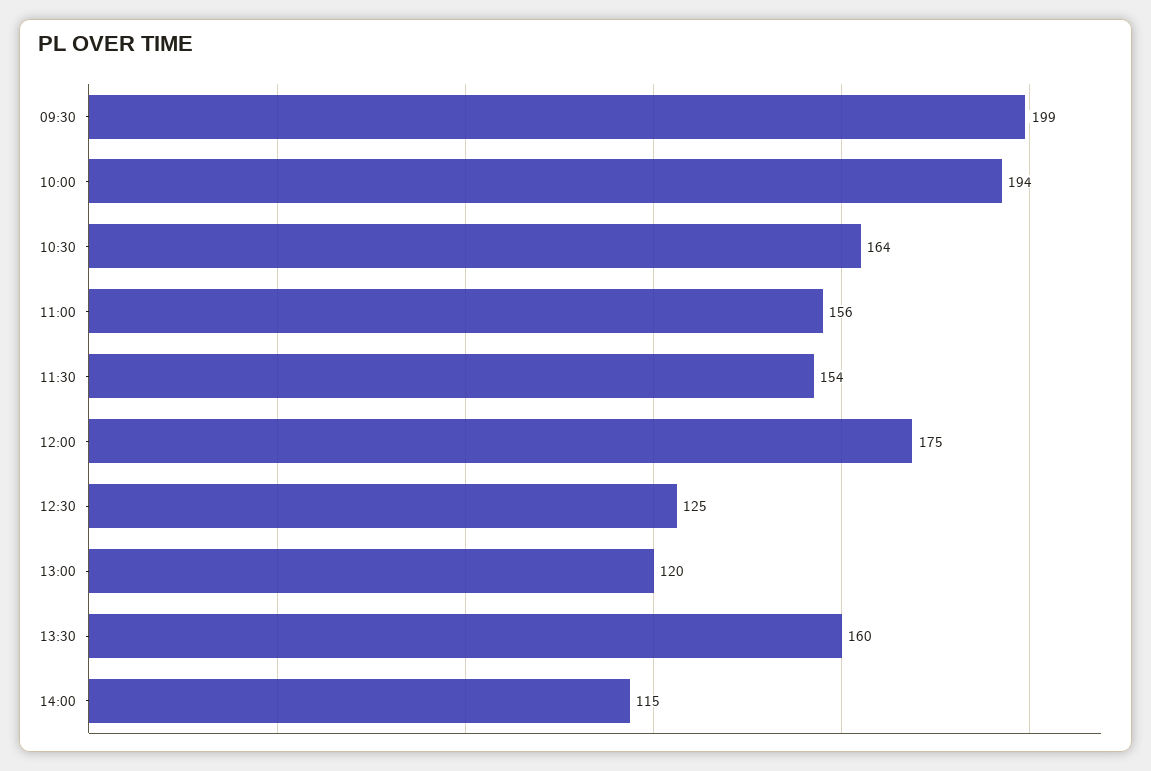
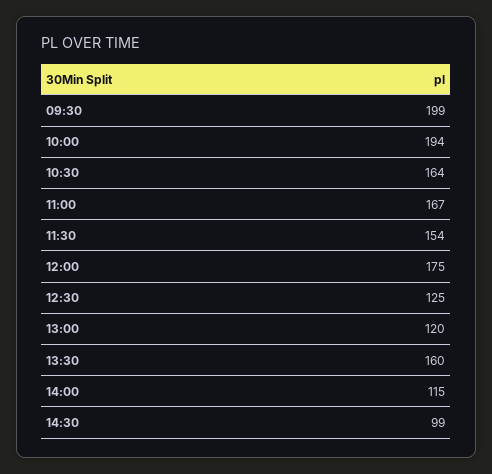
11:00: 156 -> 167
14:30: none -> 99

